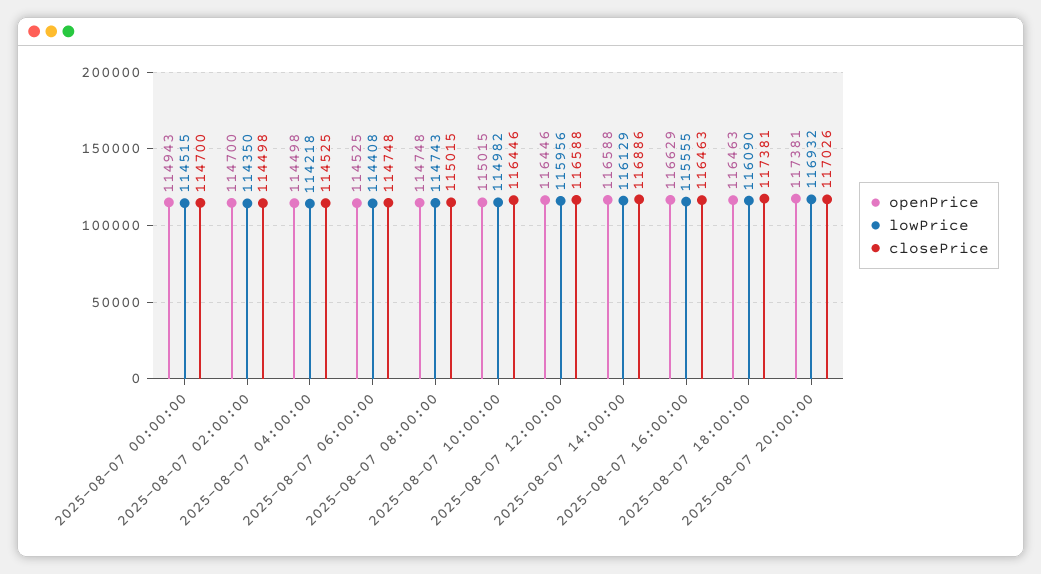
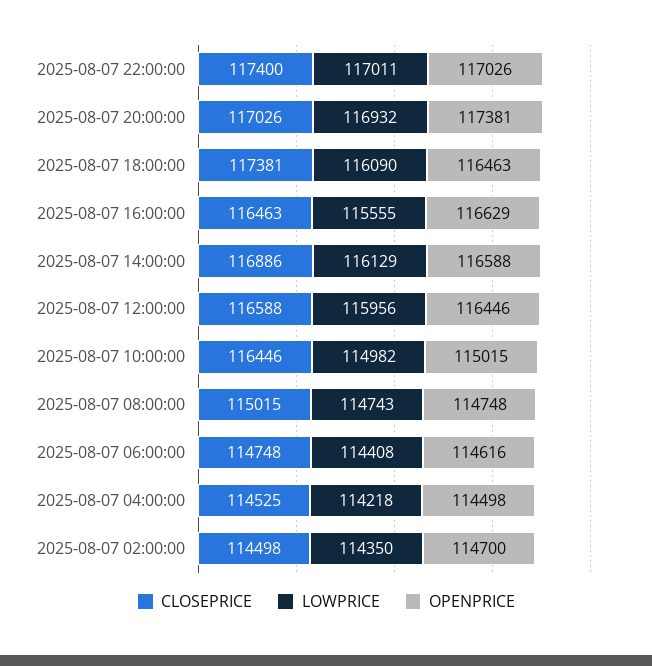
openPrice, 2025-08-07 00:00:00: 114943 -> none
lowPrice, 2025-08-07 00:00:00: 114515 -> none
closePrice, 2025-08-07 00:00:00: 114700 -> none
openPrice, 2025-08-07 06:00:00: 114525 -> 114616
closePrice, 2025-08-07 22:00:00: none -> 117400
lowPrice, 2025-08-07 22:00:00: none -> 117011
openPrice, 2025-08-07 22:00:00: none -> 117026

